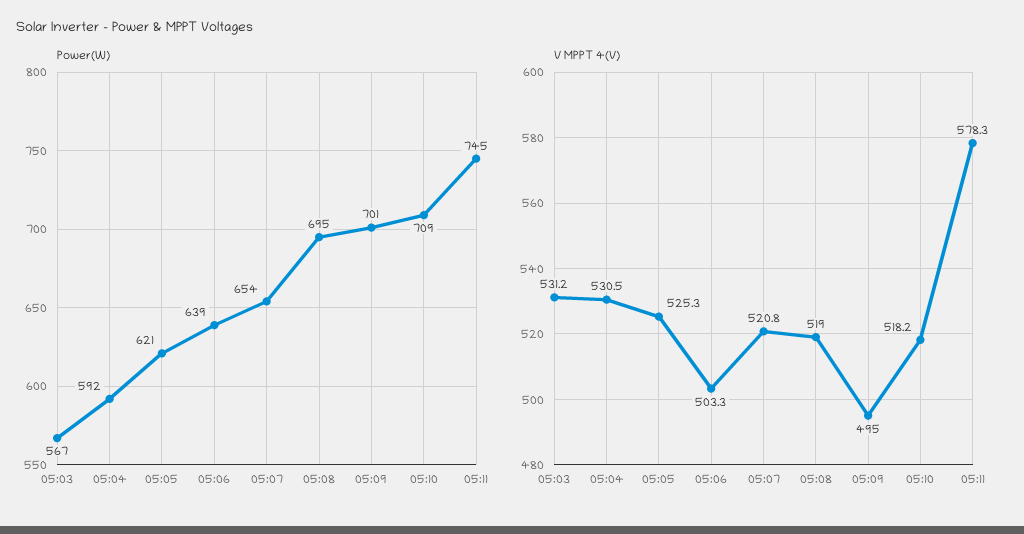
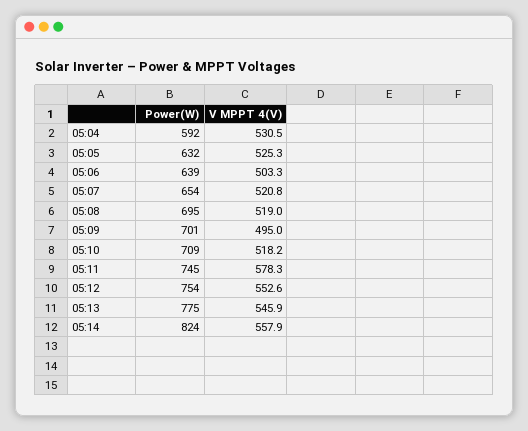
Power(W), 05:03: 567 -> none
Power(W), 05:05: 621 -> 632
V MPPT 4(V), 05:03: 531.2 -> none
Power(W), 05:12: none -> 754
V MPPT 4(V), 05:12: none -> 552.6
Power(W), 05:13: none -> 775
V MPPT 4(V), 05:13: none -> 545.9
Power(W), 05:14: none -> 824
V MPPT 4(V), 05:14: none -> 557.9

